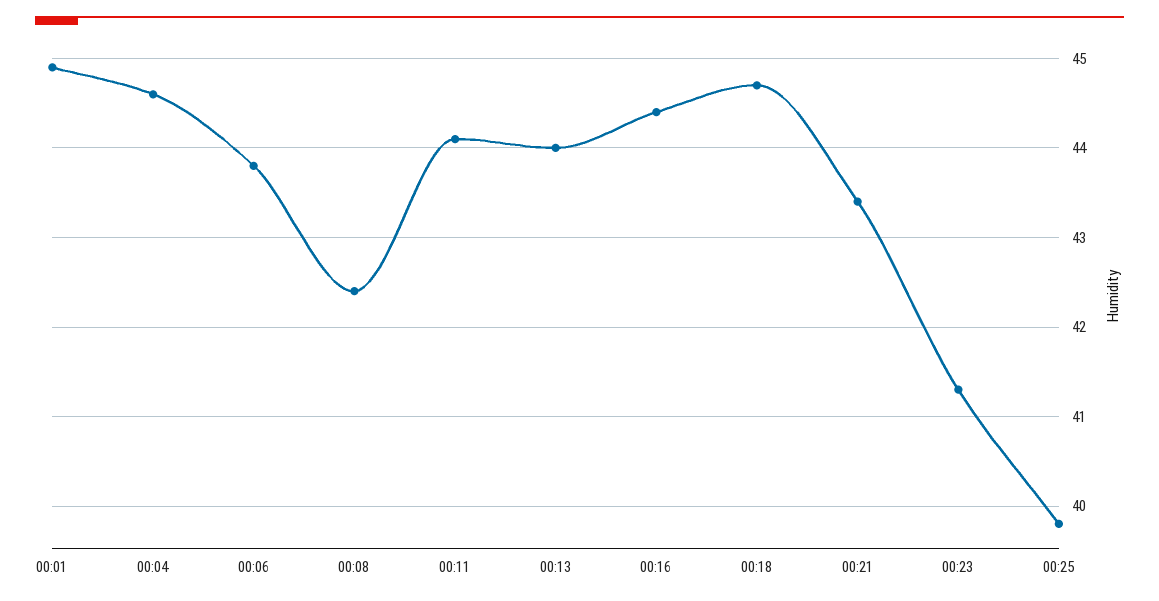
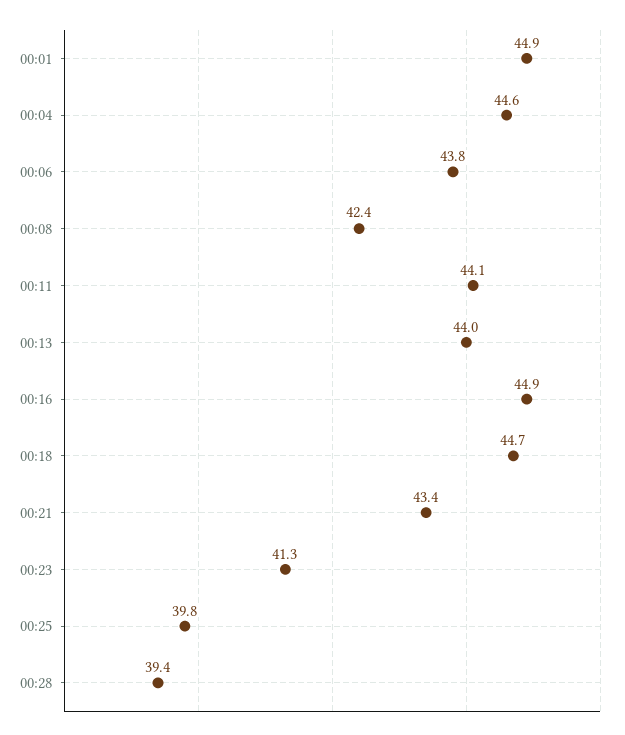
00:16: 44.4 -> 44.9
00:28: none -> 39.4

